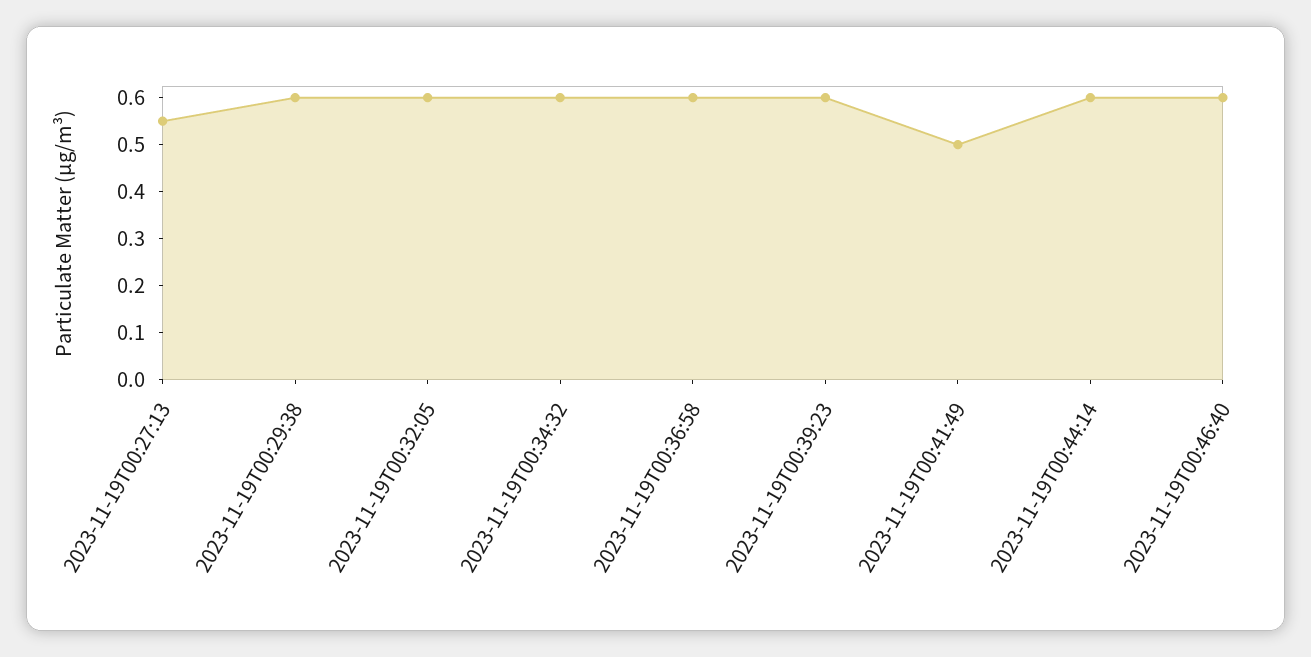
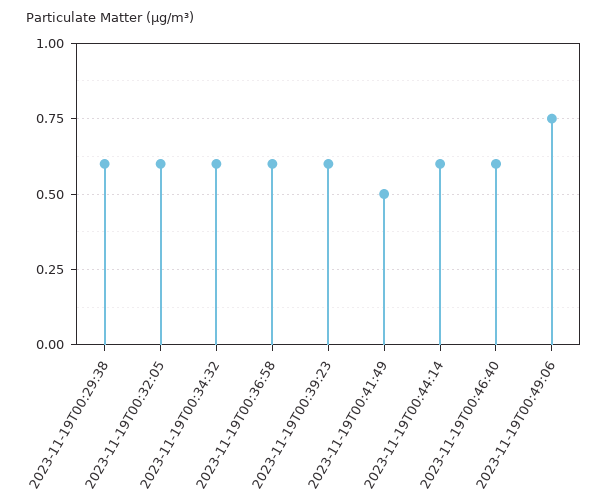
2023-11-19T00:27:13: 0.55 -> none
2023-11-19T00:49:06: none -> 0.75

